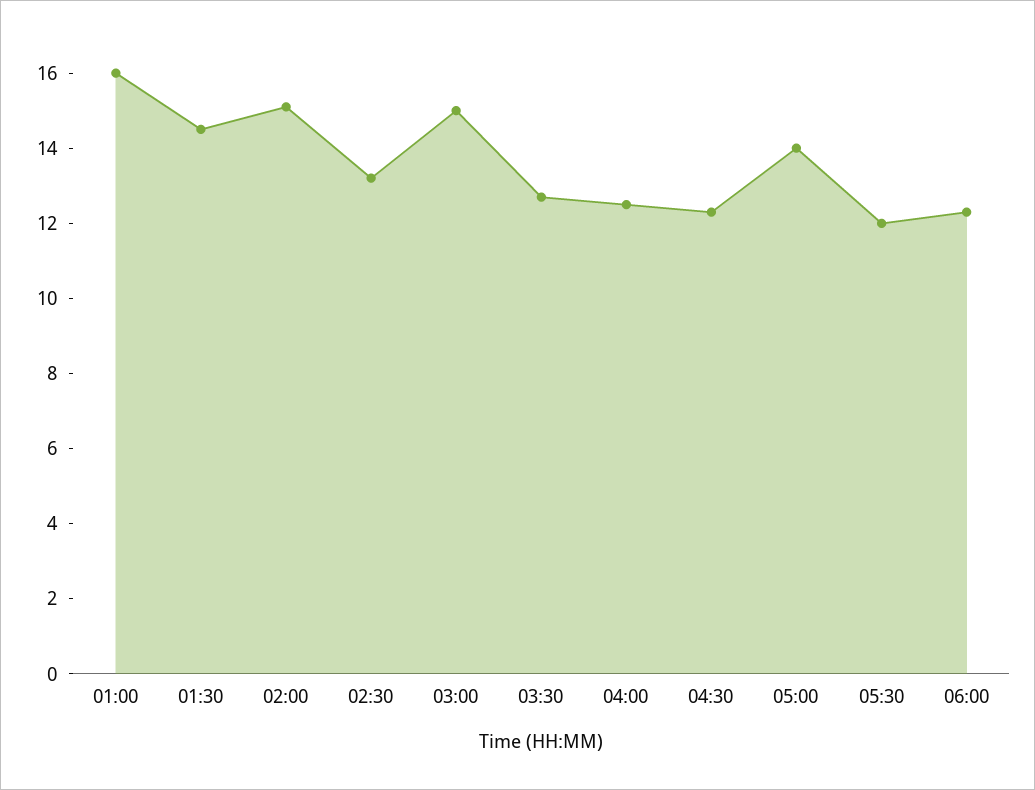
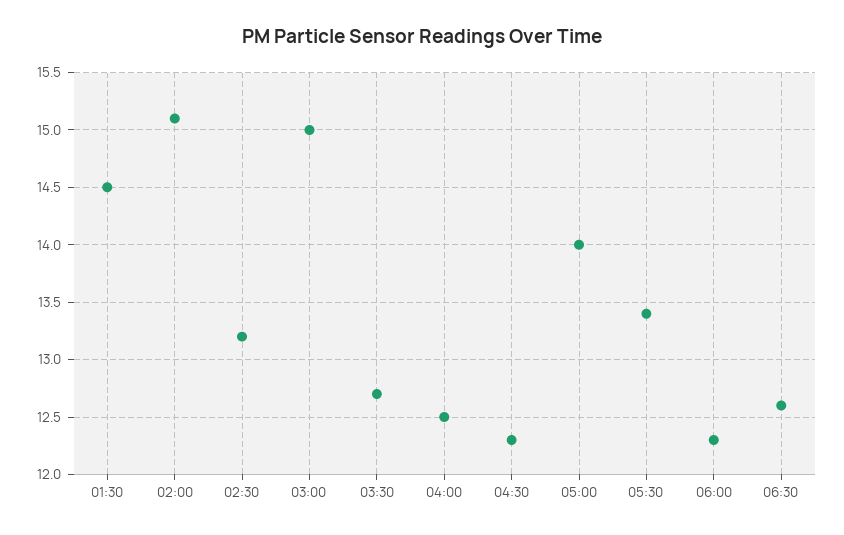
01:00: 16 -> none
05:30: 12 -> 13.4
06:30: none -> 12.6

